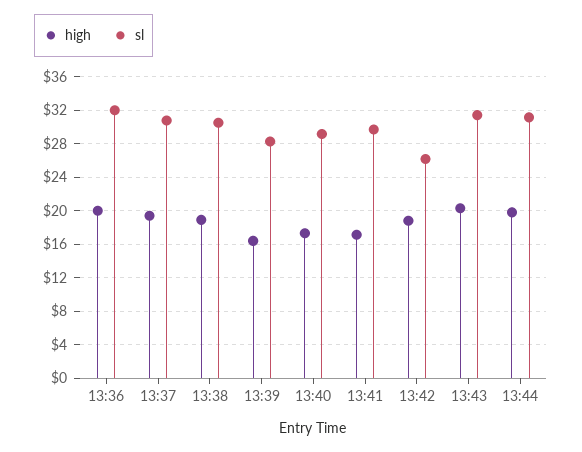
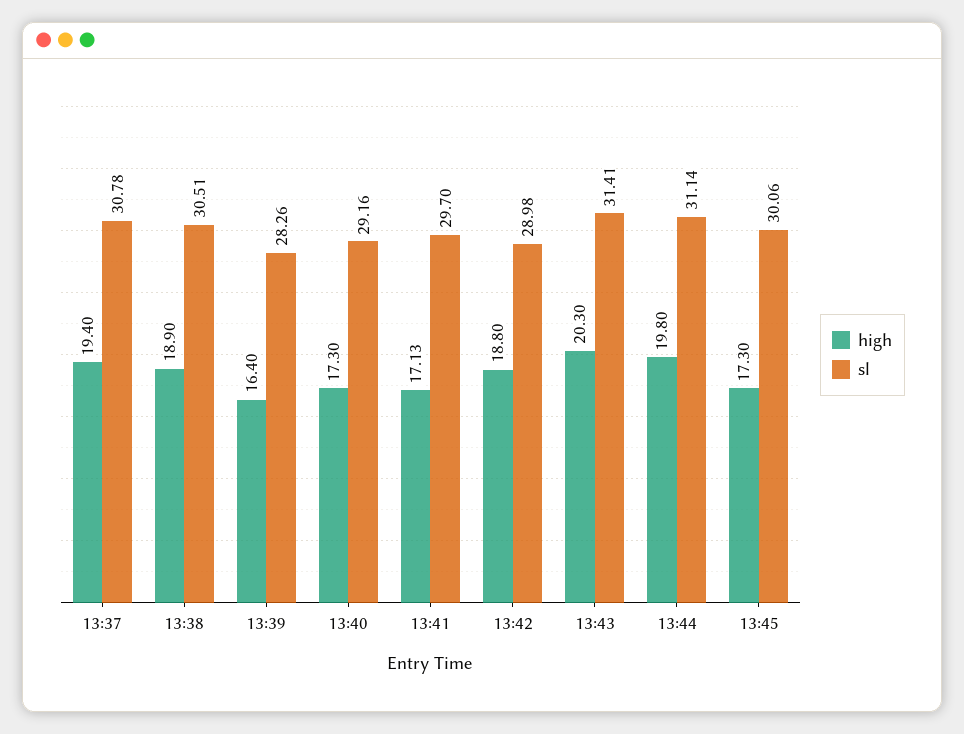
high, 13:36: 20 -> none
sl, 13:36: 32 -> none
sl, 13:42: 26 -> 28.98
high, 13:45: none -> 17.3
sl, 13:45: none -> 30.06

